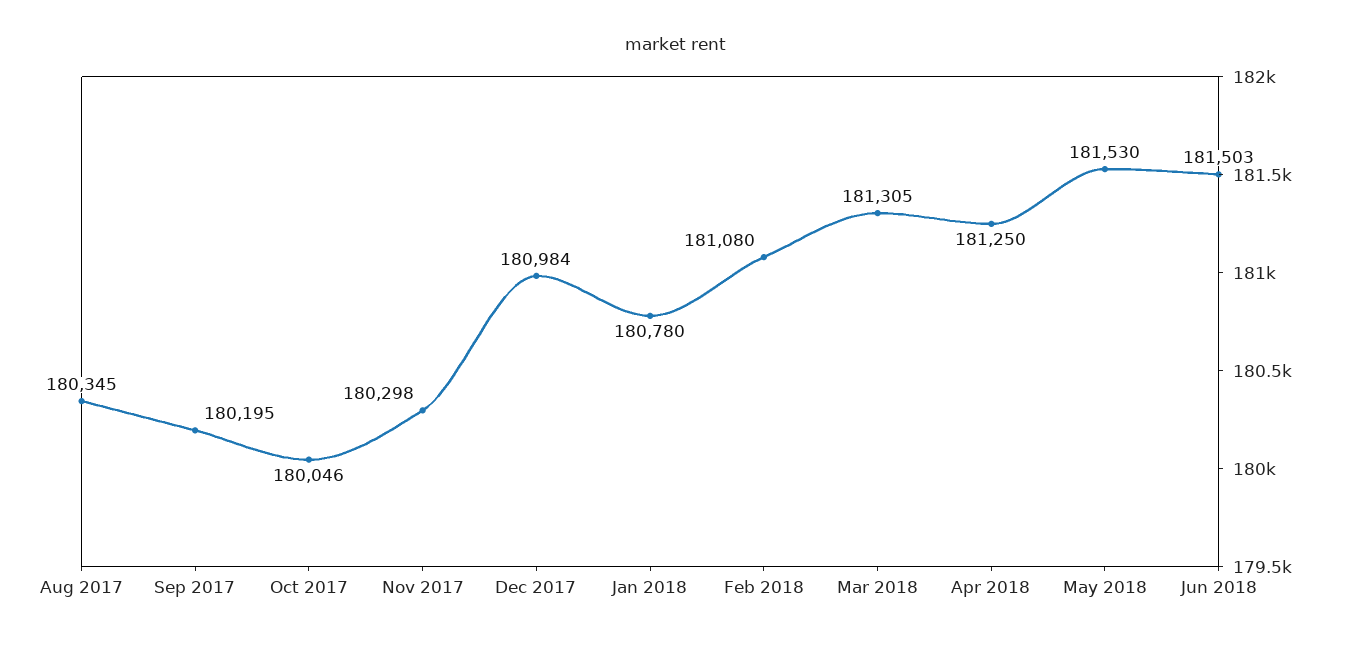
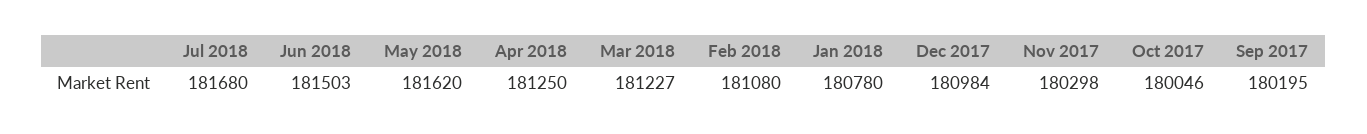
Aug 2017: 180345 -> none
Mar 2018: 181305 -> 181227
May 2018: 181530 -> 181620
Jul 2018: none -> 181680

